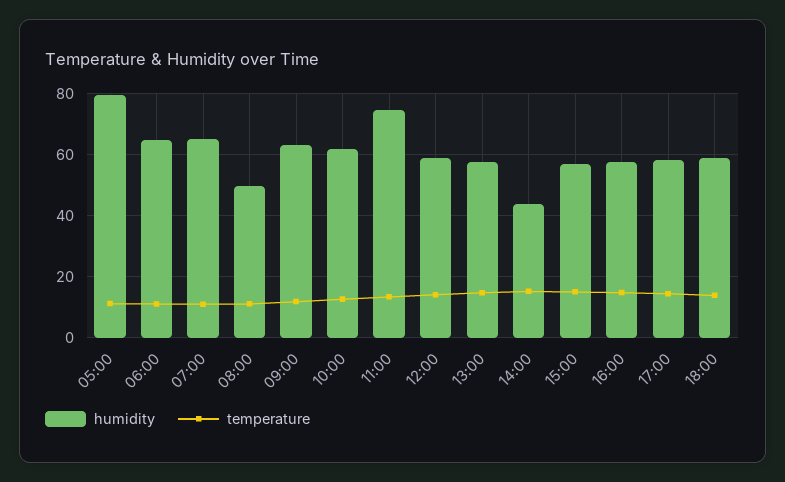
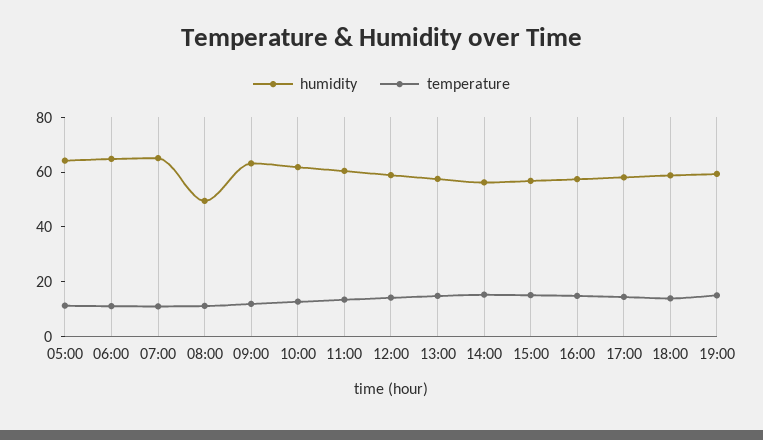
humidity, 05:00: 80 -> 65
humidity, 11:00: 74 -> 60
humidity, 14:00: 44 -> 55
humidity, 19:00: none -> 60
temperature, 19:00: none -> 15

